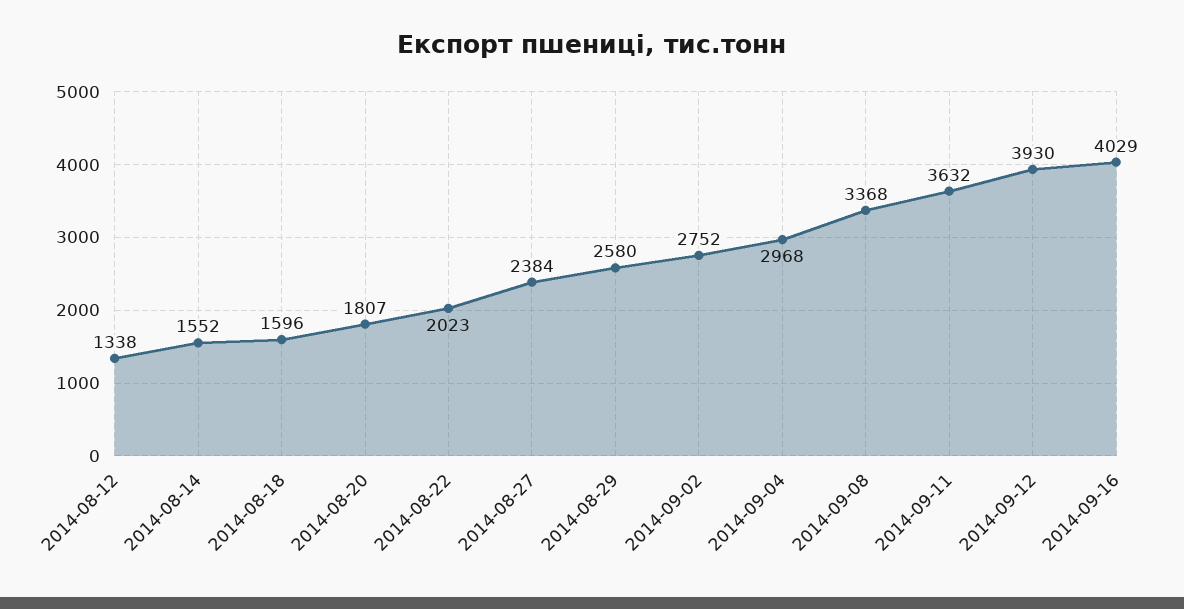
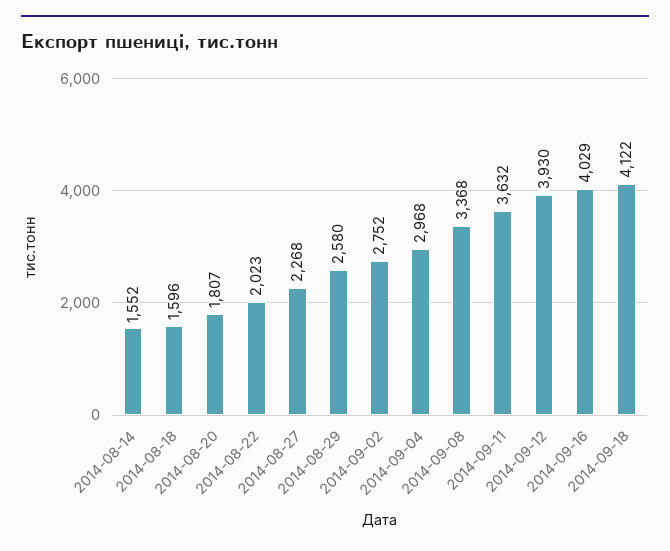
2014-08-12: 1338 -> none
2014-08-27: 2384 -> 2268
2014-09-18: none -> 4122

